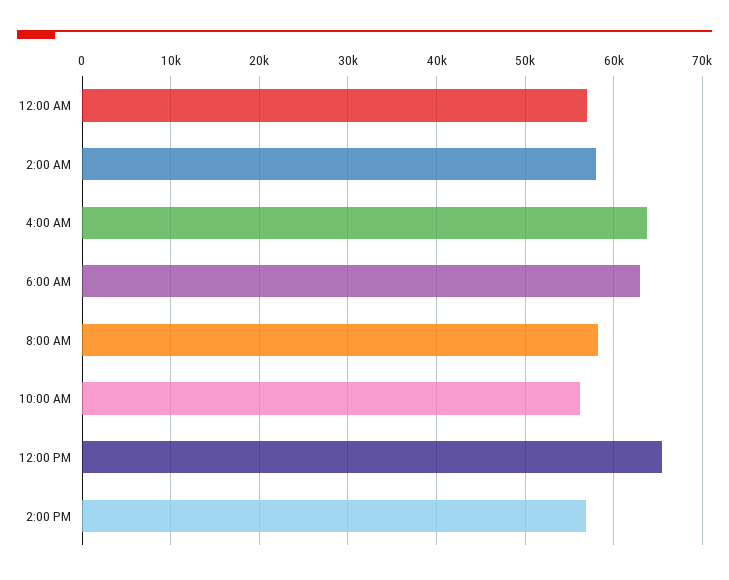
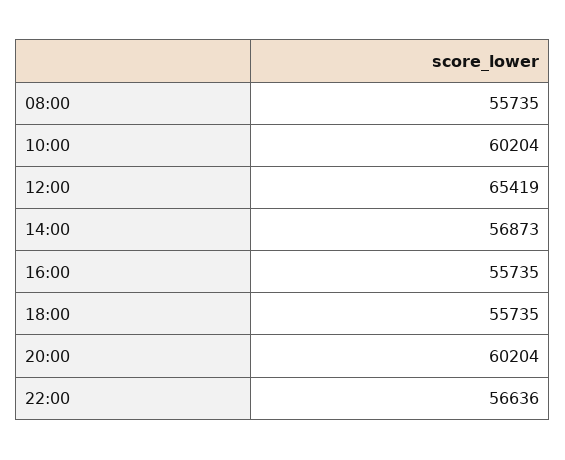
12:00 AM: 57000 -> none
2:00 AM: 58000 -> none
4:00 AM: 64000 -> none
6:00 AM: 63000 -> none
8:00 AM: 58000 -> 55735
10:00 AM: 56000 -> 60204
16:00: none -> 55735
18:00: none -> 55735
20:00: none -> 60204
22:00: none -> 56636

